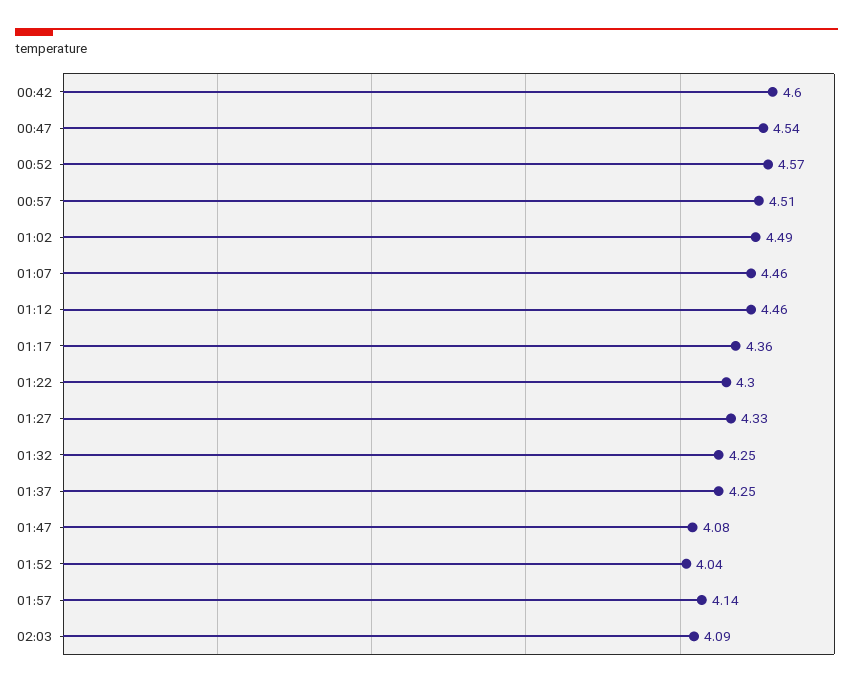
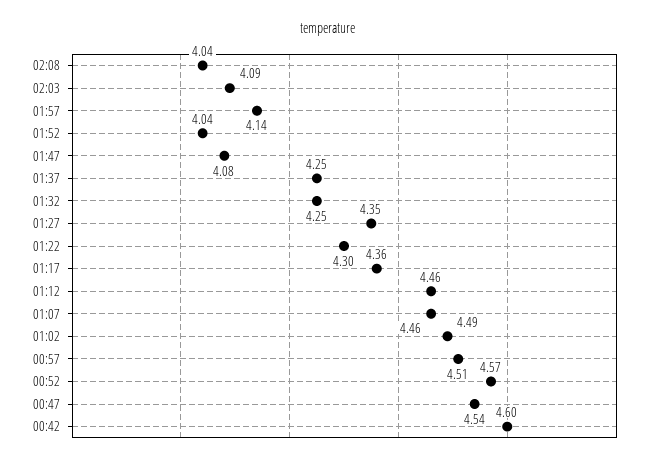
01:27: 4.33 -> 4.35
02:08: none -> 4.04

